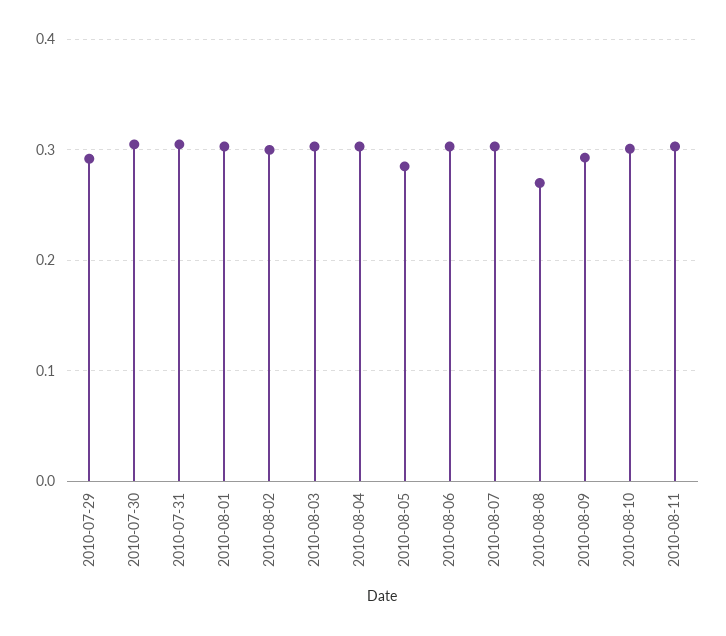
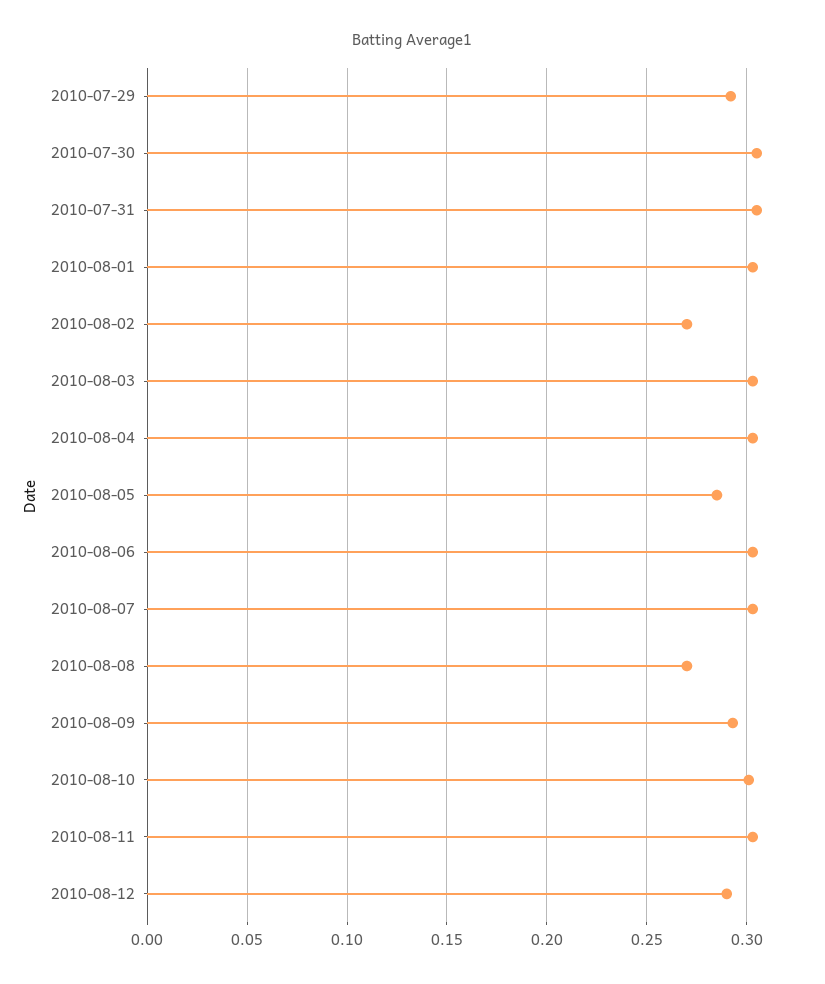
2010-08-02: 0.3 -> 0.27
2010-08-12: none -> 0.29

